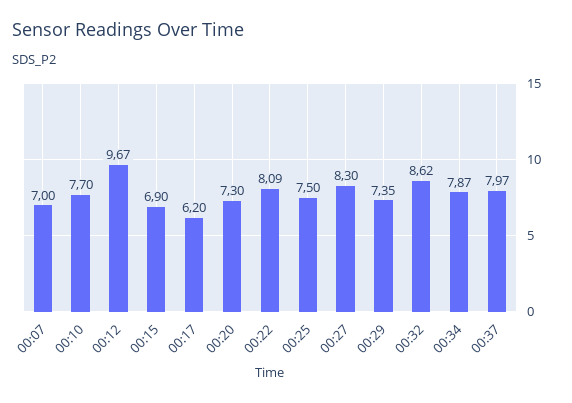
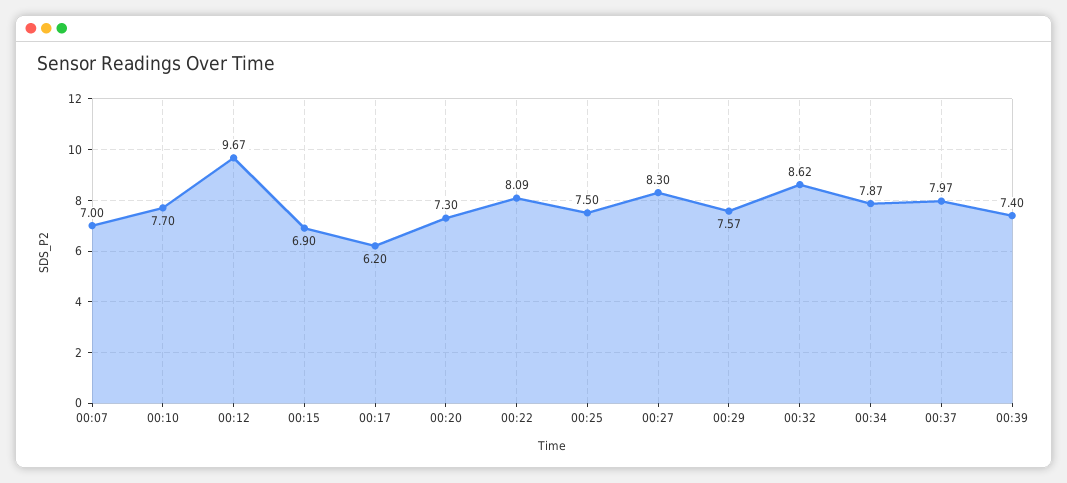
00:29: 7.35 -> 7.57
00:39: none -> 7.4

